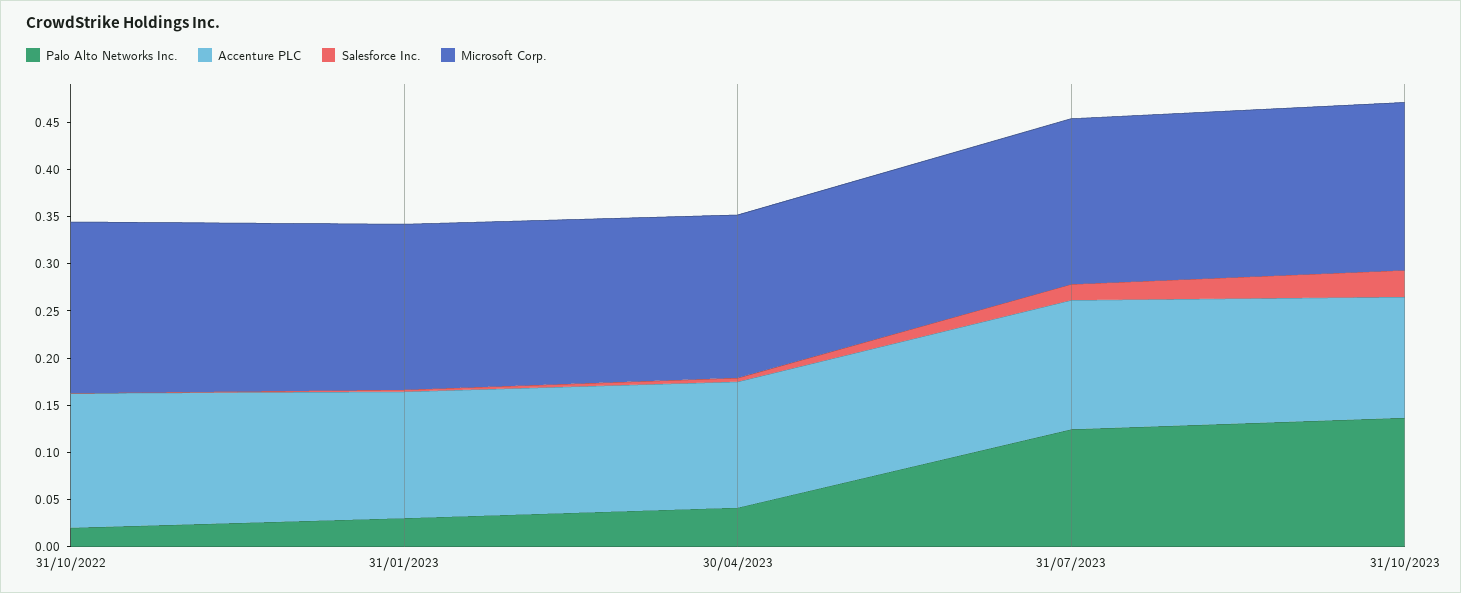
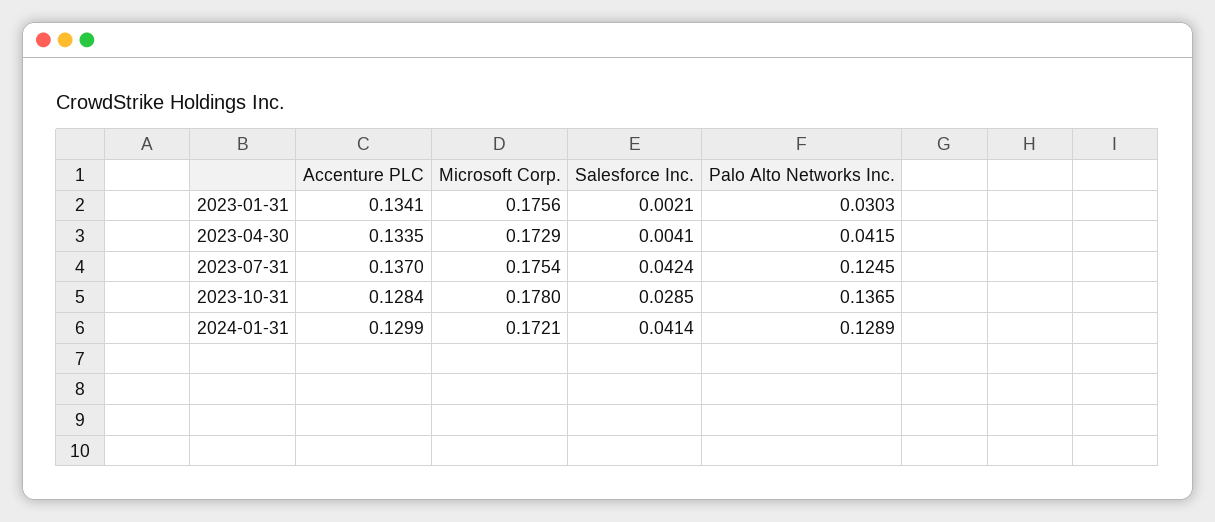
Palo Alto Networks Inc., 31/10/2022: 0.02 -> none
Accenture PLC, 31/10/2022: 0.14 -> none
Salesforce Inc., 31/10/2022: 0 -> none
Microsoft Corp., 31/10/2022: 0.18 -> none
Salesforce Inc., 31/07/2023: 0.02 -> 0.0424
Accenture PLC, 2024-01-31: none -> 0.1299
Microsoft Corp., 2024-01-31: none -> 0.1721
Salesforce Inc., 2024-01-31: none -> 0.0414
Palo Alto Networks Inc., 2024-01-31: none -> 0.1289

